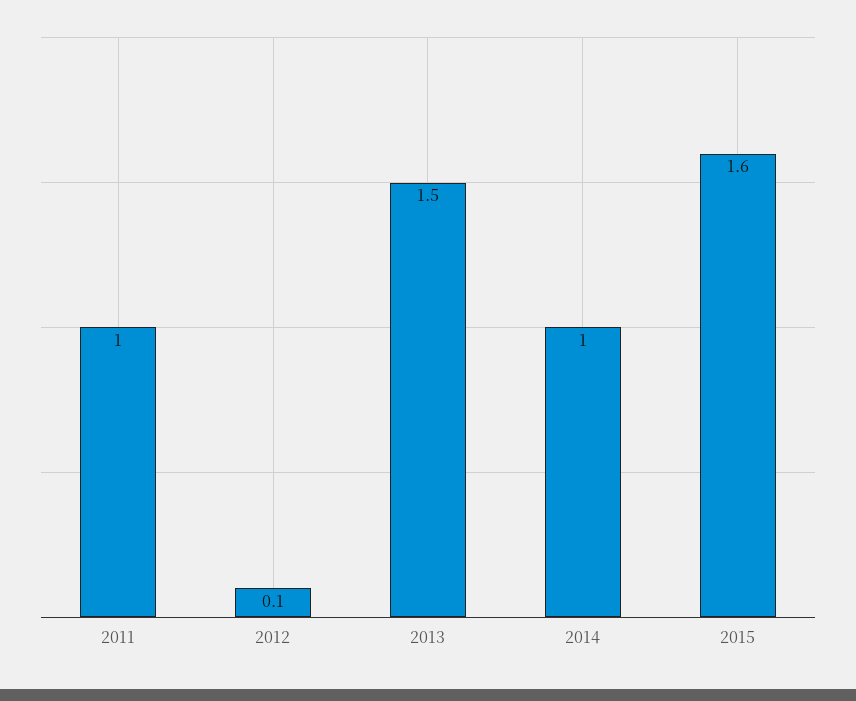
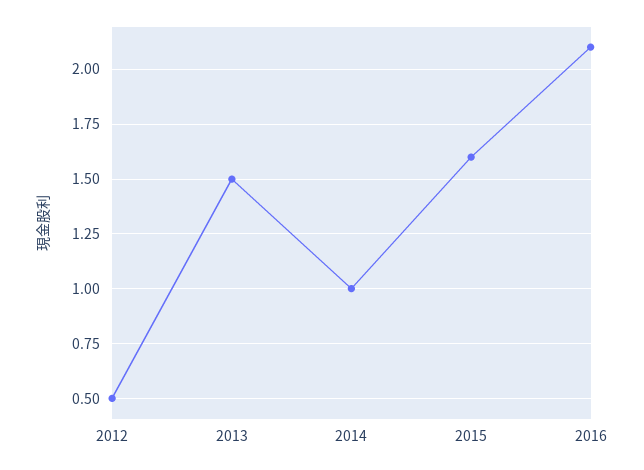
2011: 1 -> none
2012: 0.1 -> 0.5
2016: none -> 2.1

